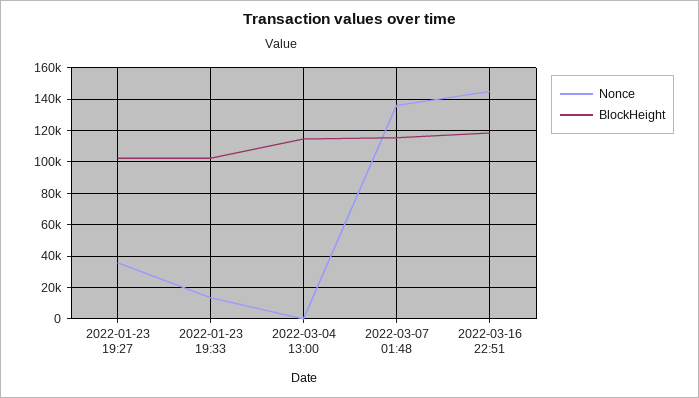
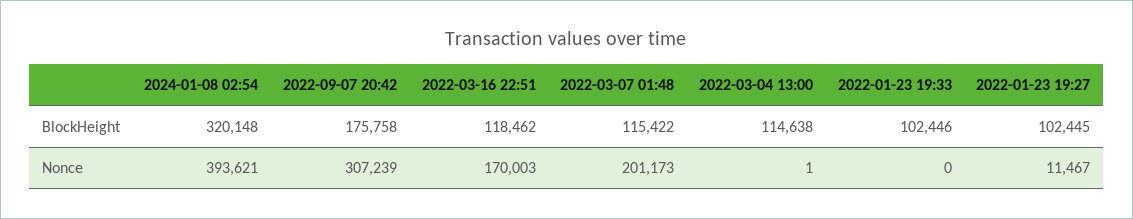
Nonce, 2022-01-23 19:27: 35000 -> 11467
Nonce, 2022-01-23 19:33: 15000 -> 0
Nonce, 2022-03-07 01:48: 135000 -> 201173
Nonce, 2022-03-16 22:51: 145000 -> 170003
BlockHeight, 2024-01-08 02:54: none -> 320148
BlockHeight, 2022-09-07 20:42: none -> 175758
Nonce, 2024-01-08 02:54: none -> 393621
Nonce, 2022-09-07 20:42: none -> 307239

